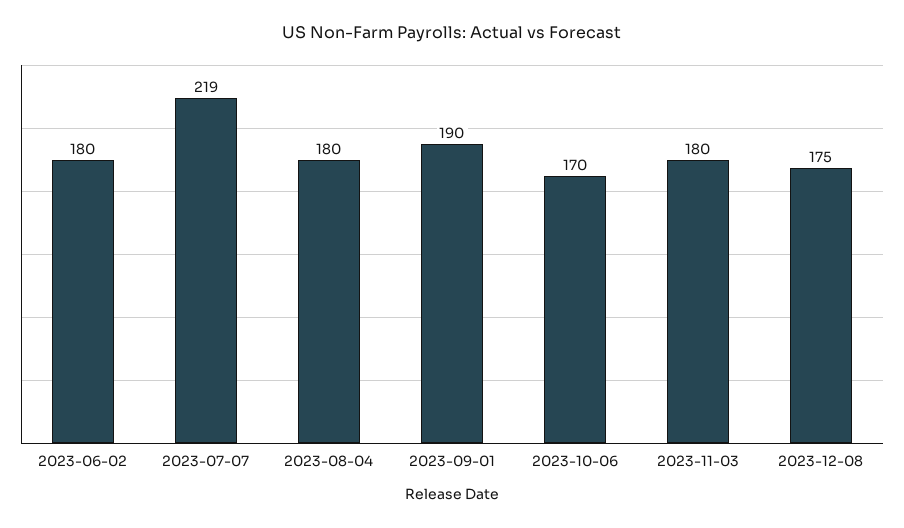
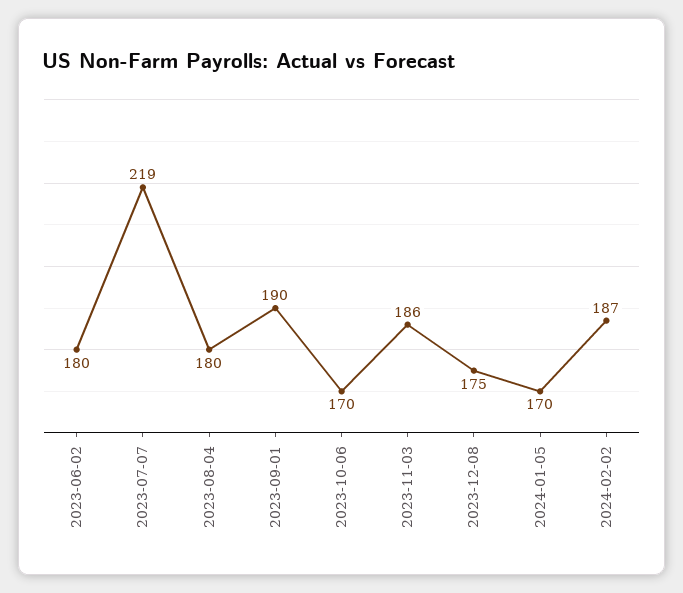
2023-11-03: 180 -> 186
2024-01-05: none -> 170
2024-02-02: none -> 187

